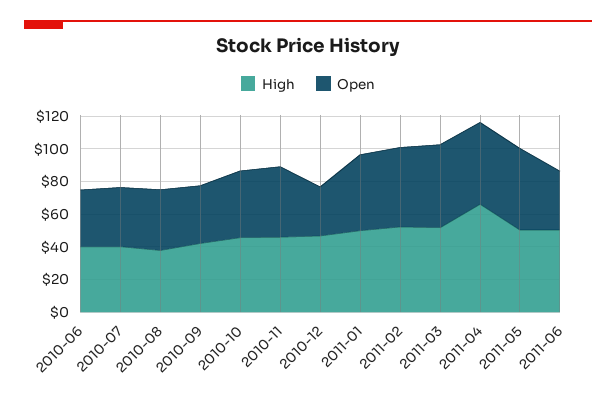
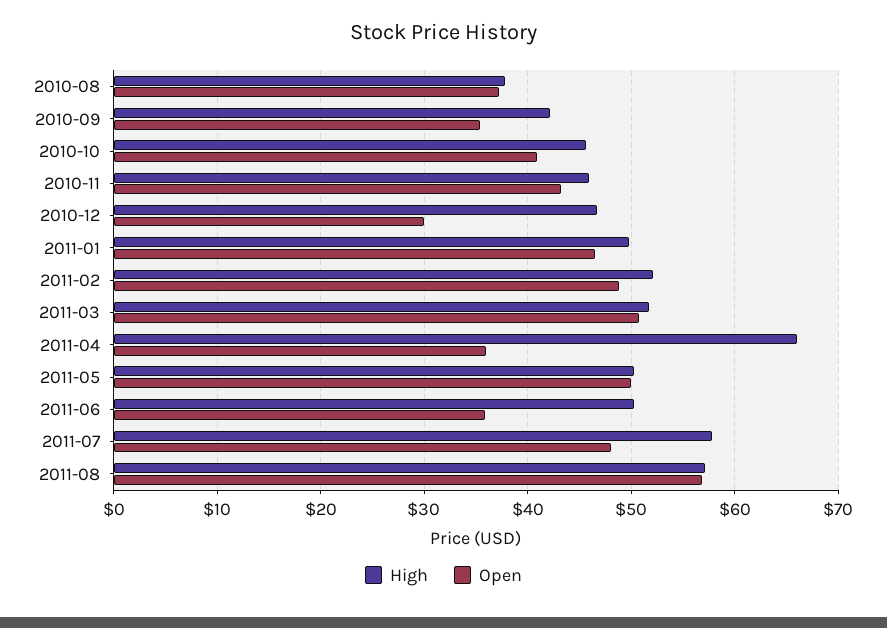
High, 2010-06: 40 -> none
Open, 2010-06: 35 -> none
High, 2010-07: 40 -> none
Open, 2010-07: 35 -> none
Open, 2011-04: 50 -> 36
High, 2011-07: none -> 58
Open, 2011-07: none -> 48
High, 2011-08: none -> 57
Open, 2011-08: none -> 57

